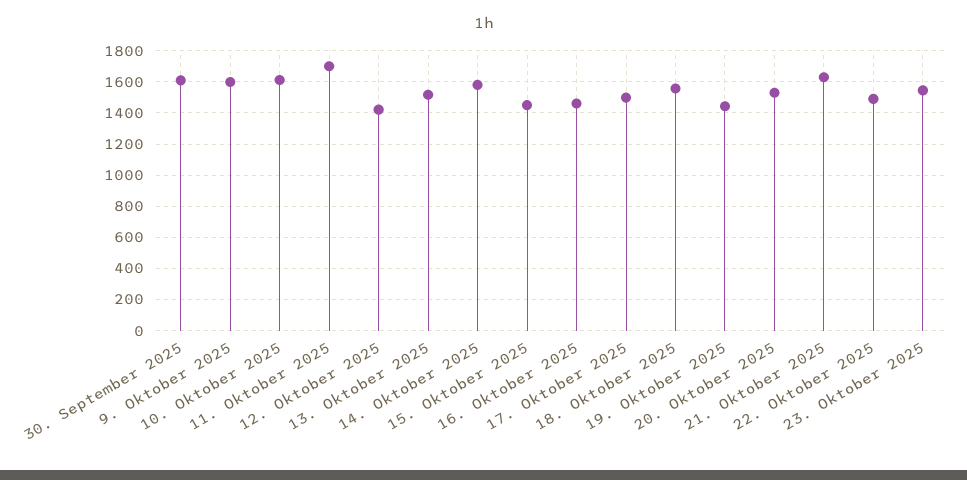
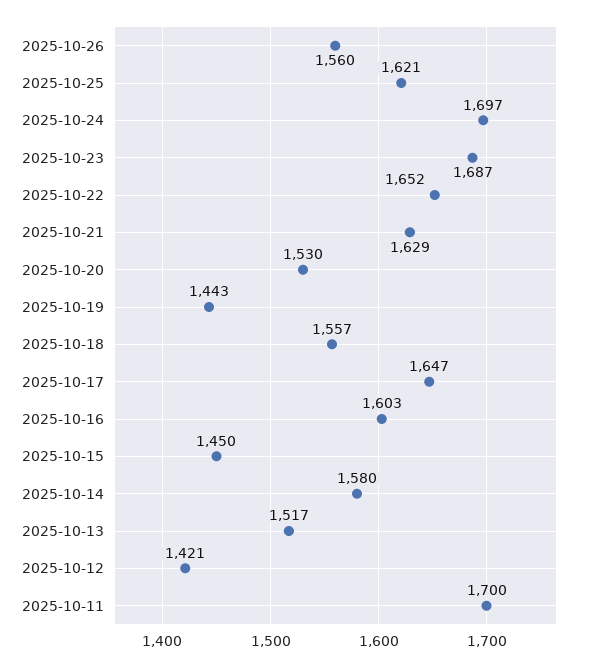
30. September 2025: 1600 -> none
9. Oktober 2025: 1600 -> none
10. Oktober 2025: 1600 -> none
16. Oktober 2025: 1450 -> 1603
17. Oktober 2025: 1500 -> 1647
22. Oktober 2025: 1500 -> 1652
23. Oktober 2025: 1550 -> 1687
2025-10-26: none -> 1560
2025-10-25: none -> 1621
2025-10-24: none -> 1697

